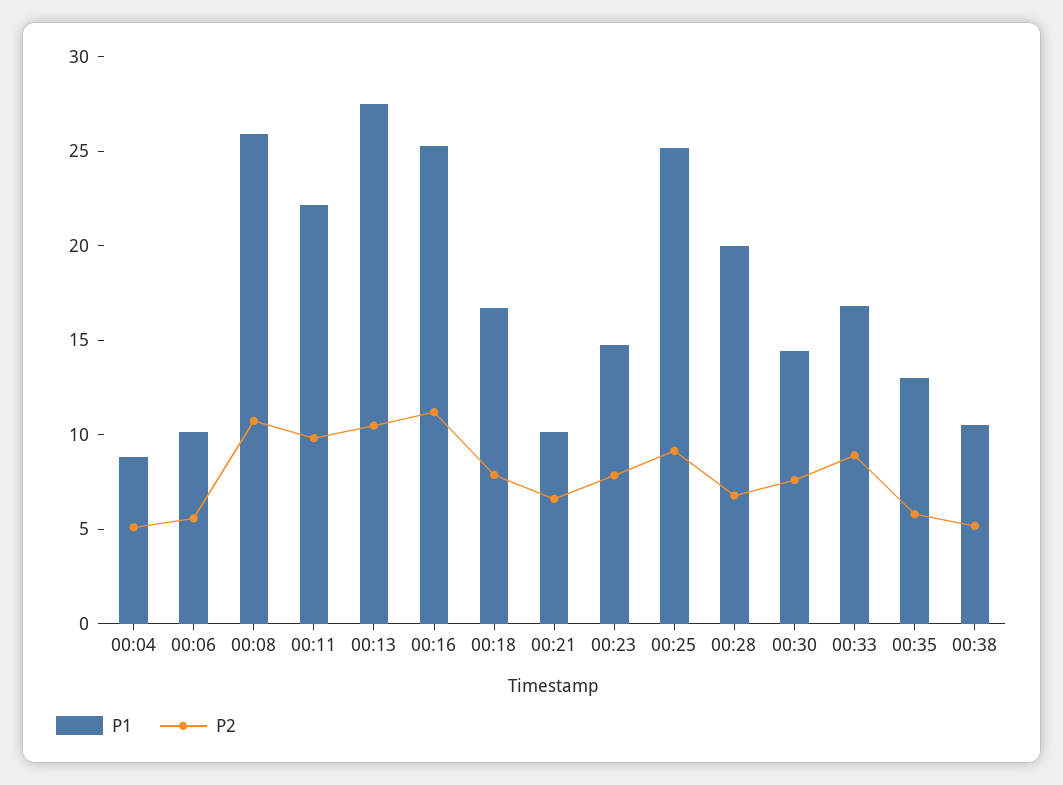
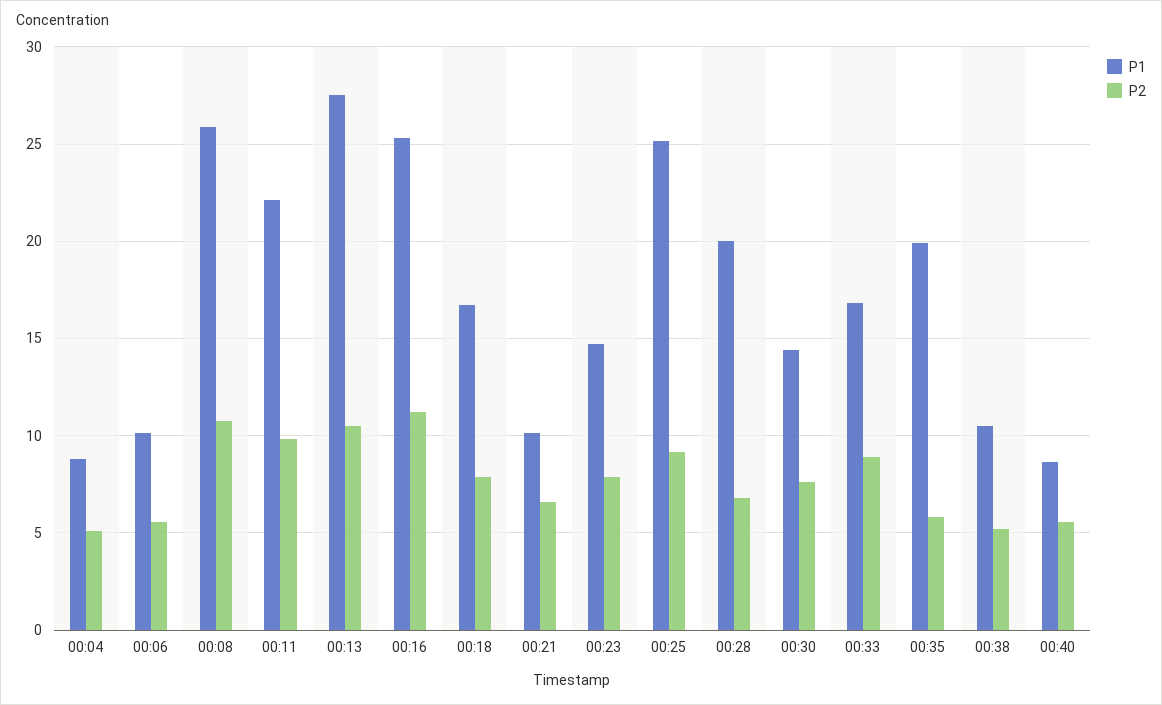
P1, 00:35: 13 -> 20
P1, 00:40: none -> 8.5
P2, 00:40: none -> 5.5

